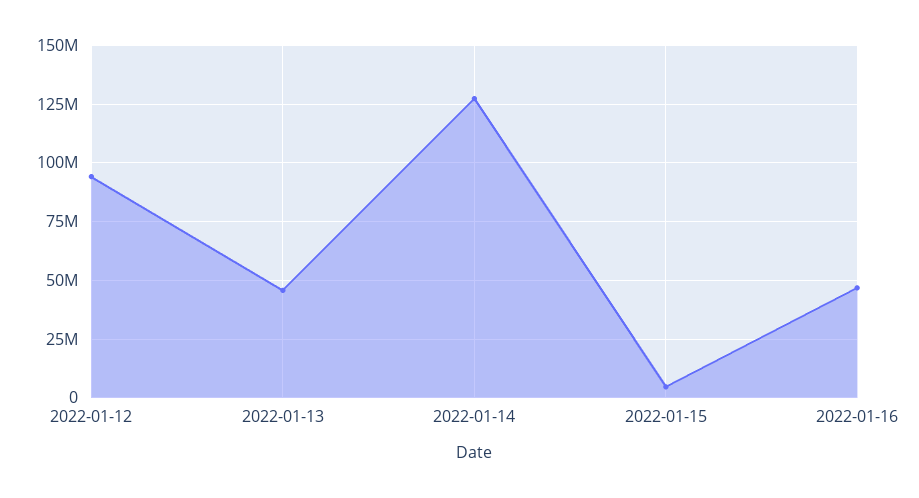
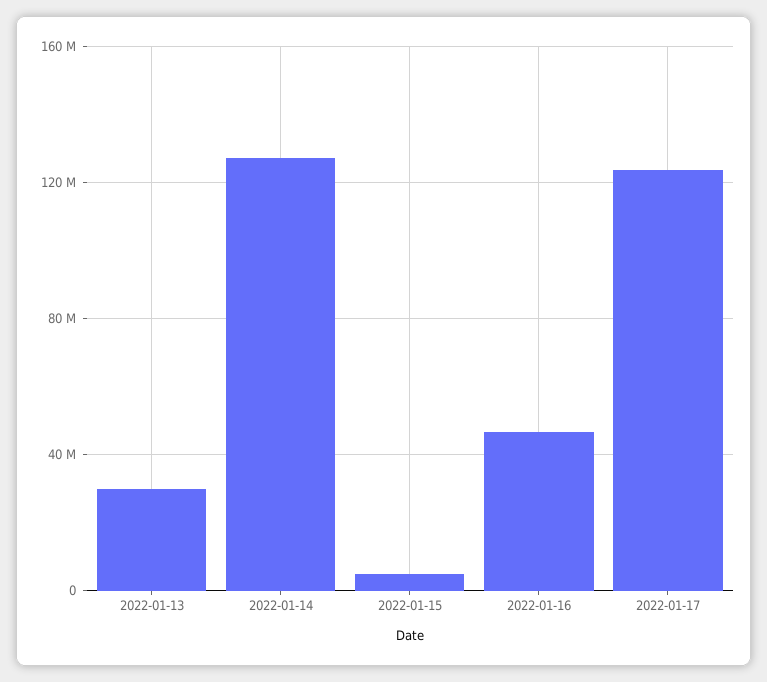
2022-01-12: 95000000 -> none
2022-01-13: 45000000 -> 30000000
2022-01-17: none -> 125000000

